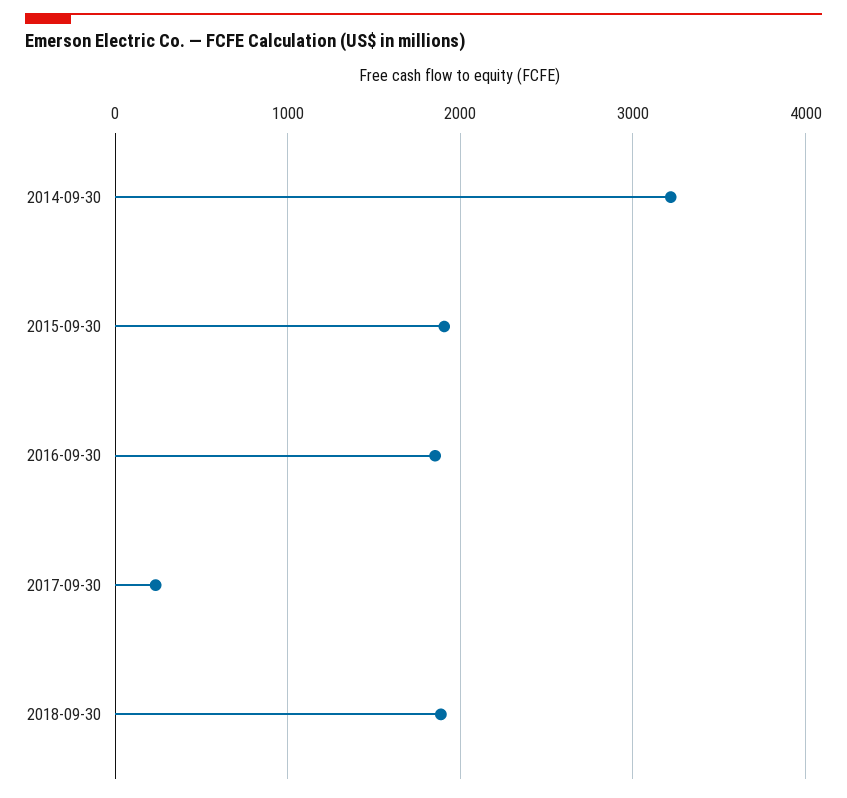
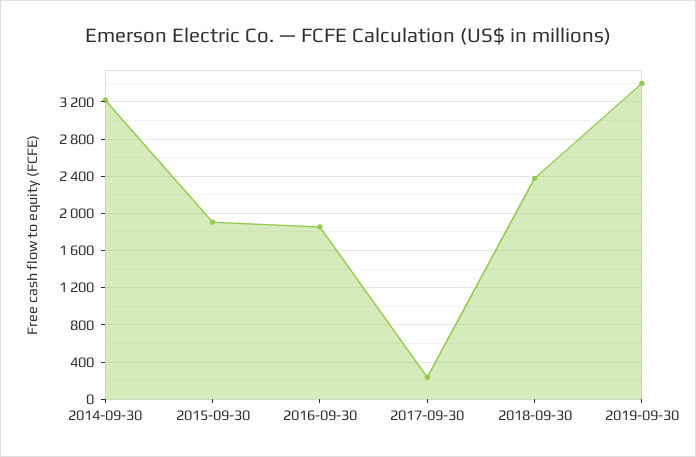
2018-09-30: 1900 -> 2400
2019-09-30: none -> 3400

